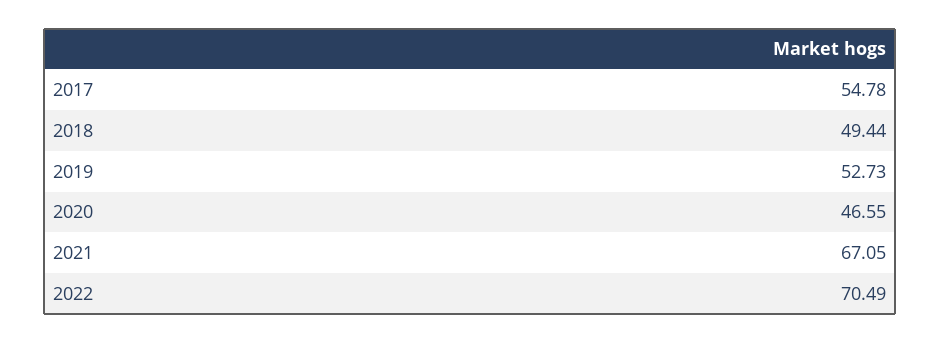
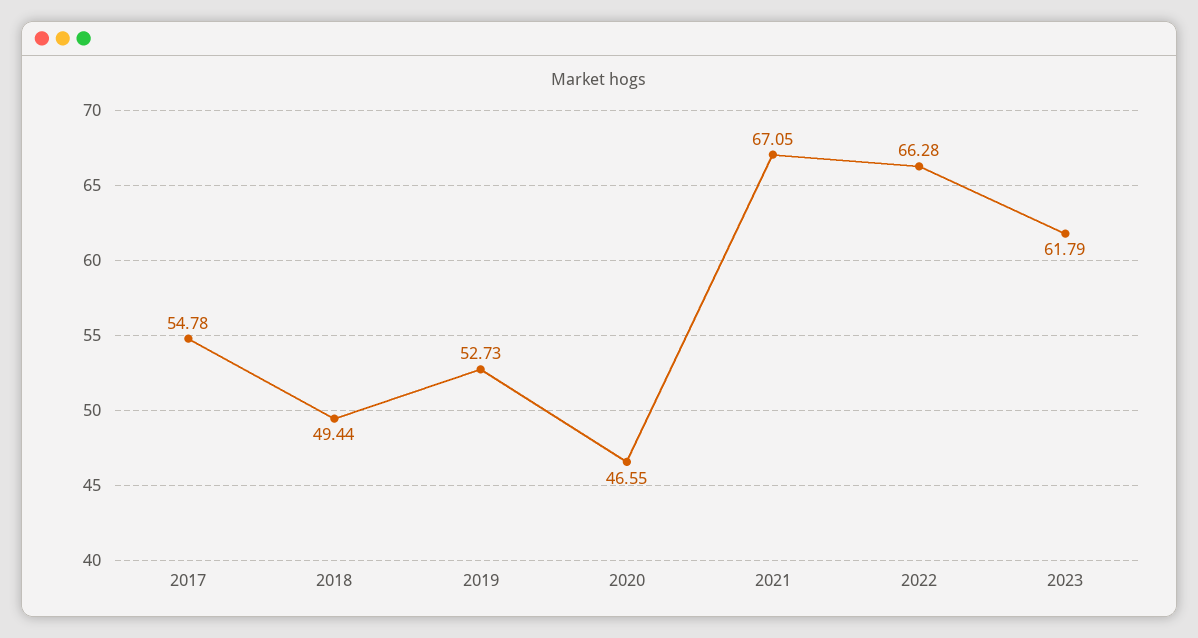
2022: 70.49 -> 66.28
2023: none -> 61.79

